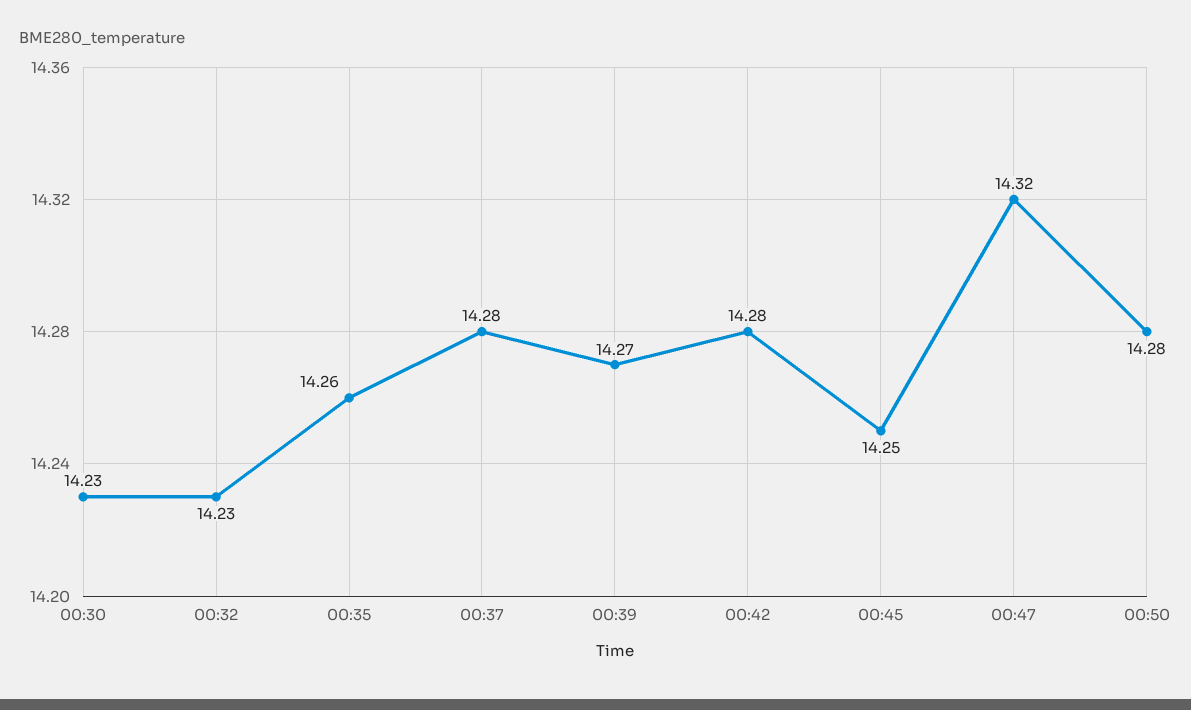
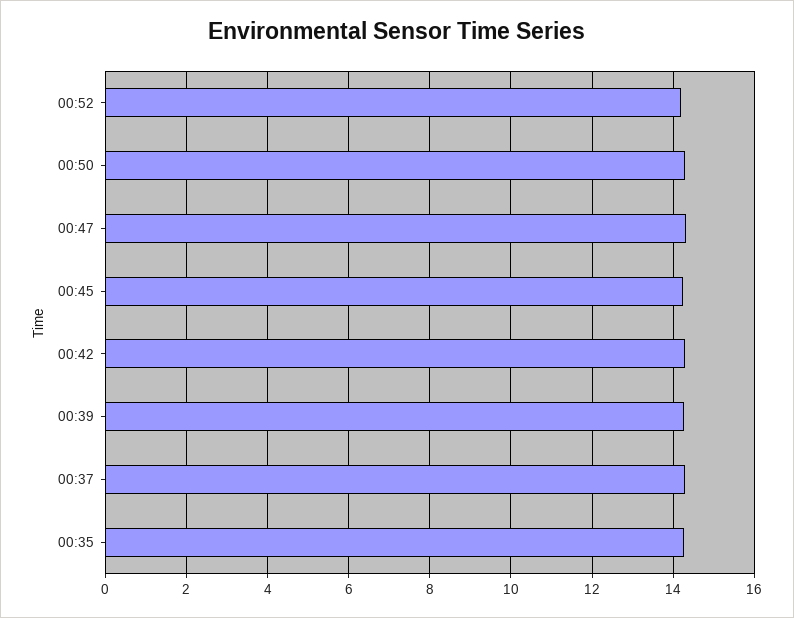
00:30: 14.23 -> none
00:32: 14.23 -> none
00:52: none -> 14.2

